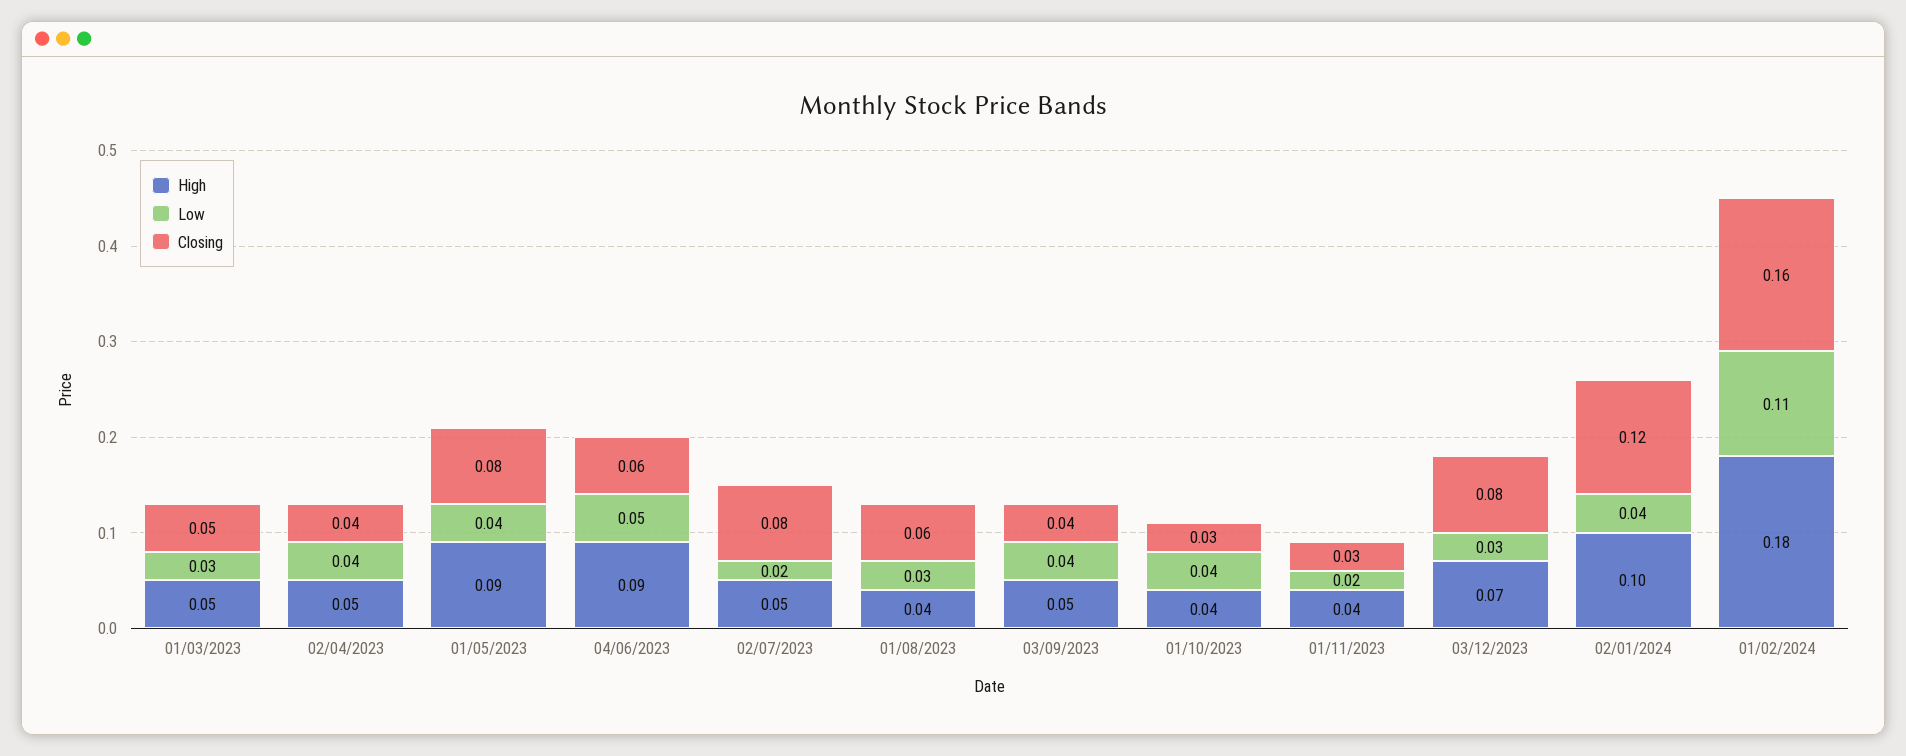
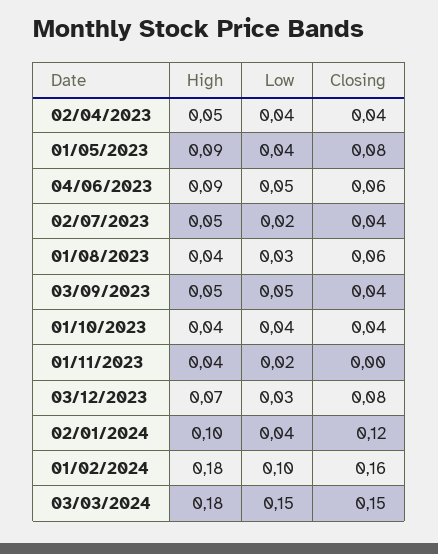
High, 01/03/2023: 0.05 -> none
Low, 01/03/2023: 0.03 -> none
Closing, 01/03/2023: 0.05 -> none
Closing, 02/07/2023: 0.08 -> 0.04
Low, 03/09/2023: 0.04 -> 0.05
Closing, 01/10/2023: 0.03 -> 0.04
Closing, 01/11/2023: 0.03 -> 0
Low, 01/02/2024: 0.11 -> 0.1
High, 03/03/2024: none -> 0.18
Low, 03/03/2024: none -> 0.15
Closing, 03/03/2024: none -> 0.15

